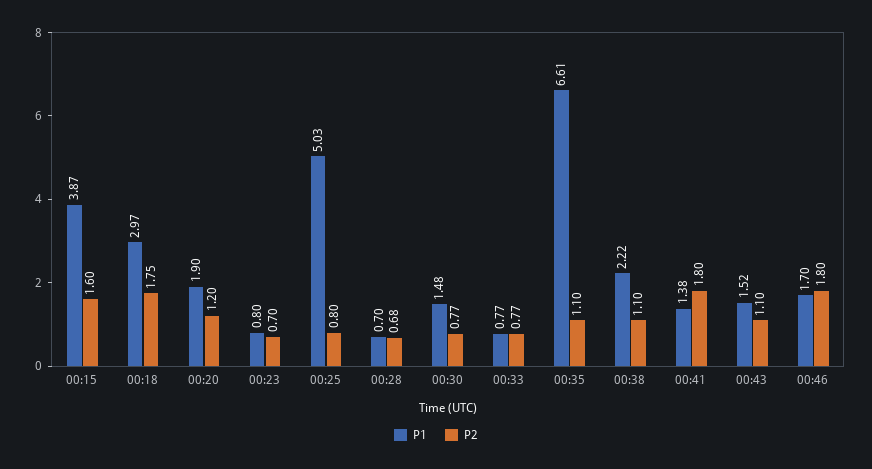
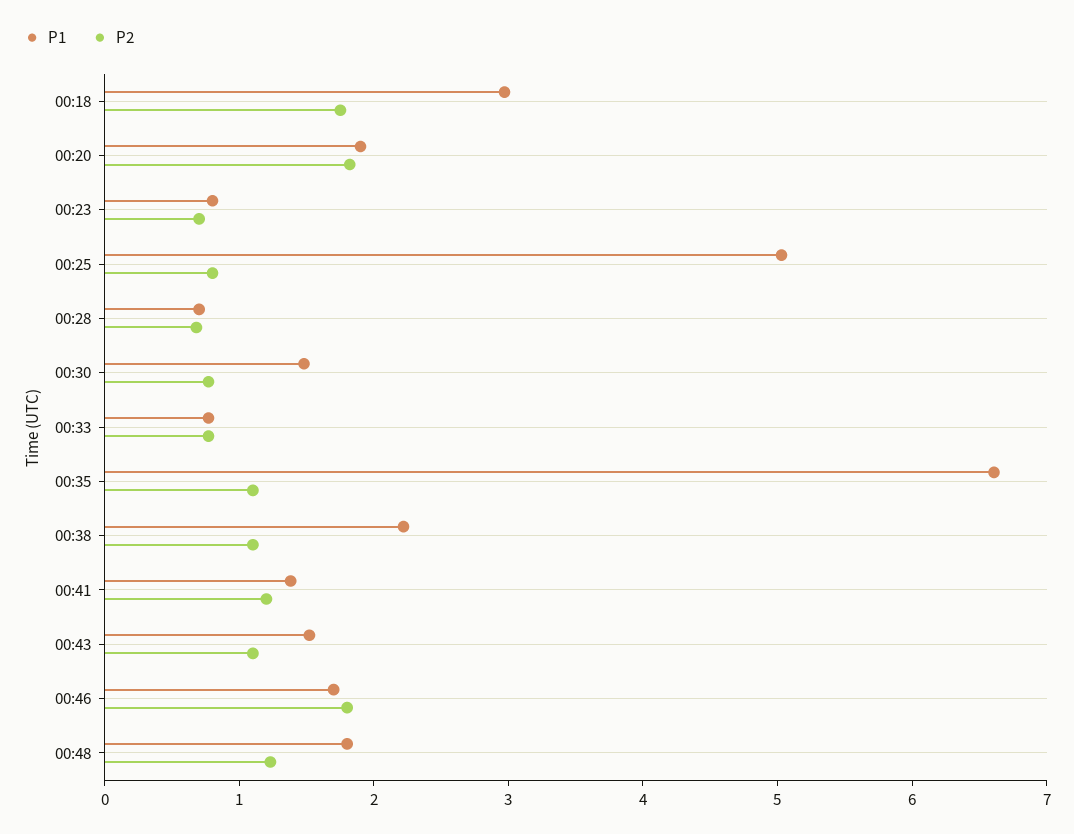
P1, 00:15: 3.87 -> none
P2, 00:15: 1.6 -> none
P2, 00:20: 1.2 -> 1.8
P2, 00:41: 1.8 -> 1.2
P1, 00:48: none -> 1.8
P2, 00:48: none -> 1.2

